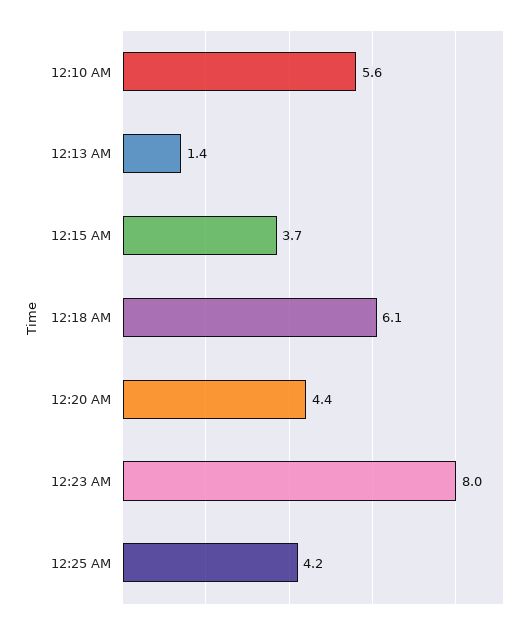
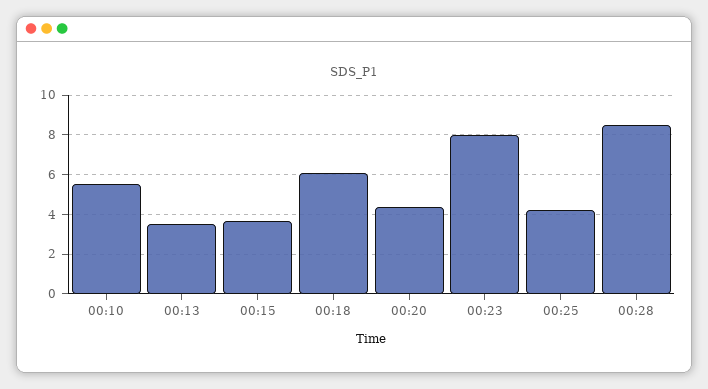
12:13 AM: 1.4 -> 3.5
00:28: none -> 8.5

